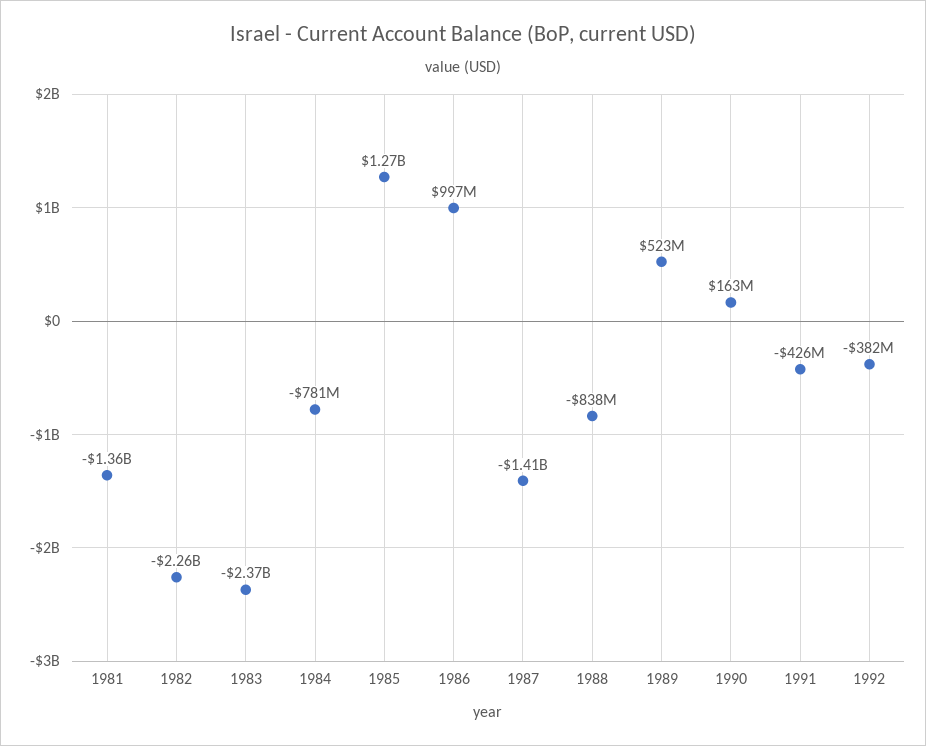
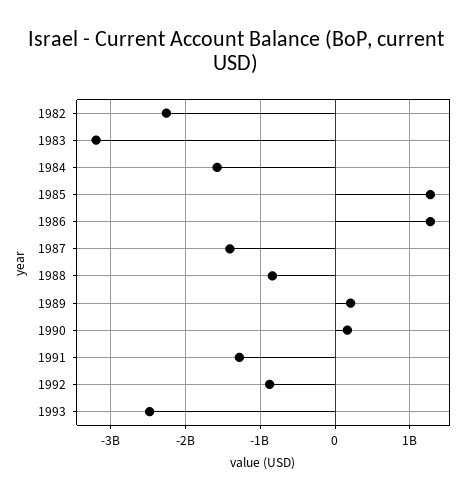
1981: -1360000000 -> none
1983: -2370000000 -> -3200000000
1984: -781000000 -> -1600000000
1986: 997000000 -> 1300000000
1989: 523000000 -> 200000000
1991: -426000000 -> -1300000000
1992: -382000000 -> -900000000
1993: none -> -2500000000

